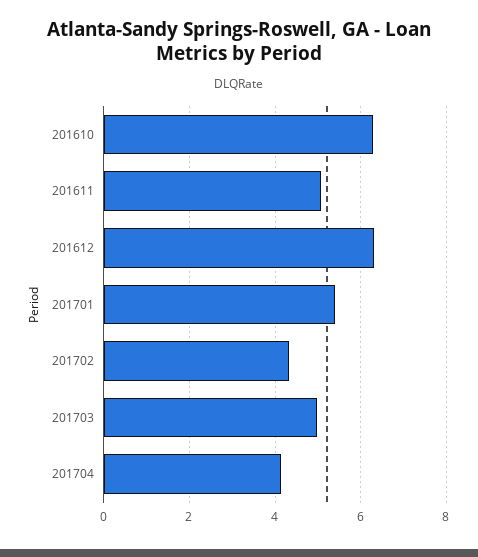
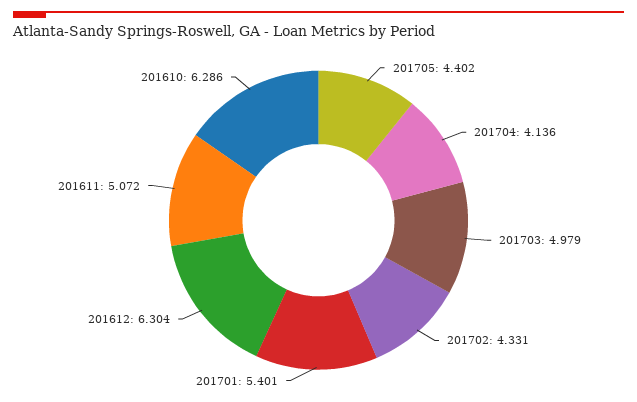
201705: none -> 4.402

